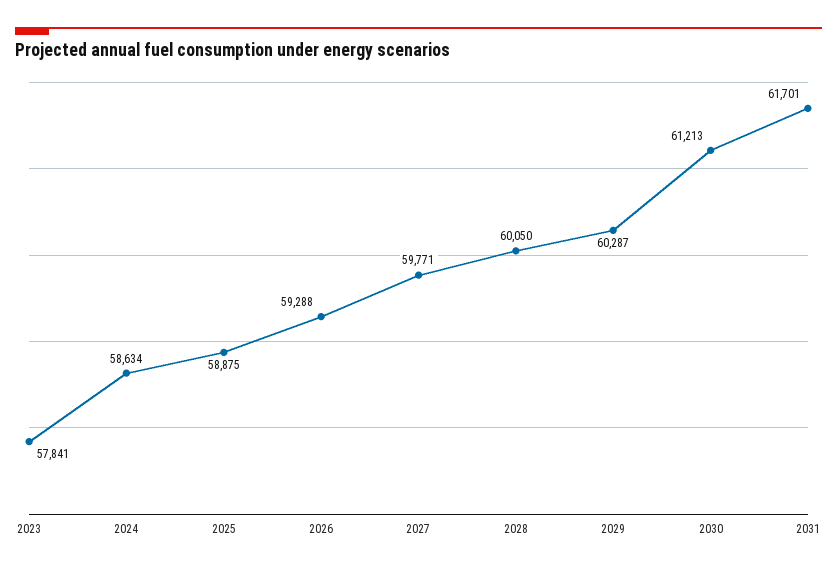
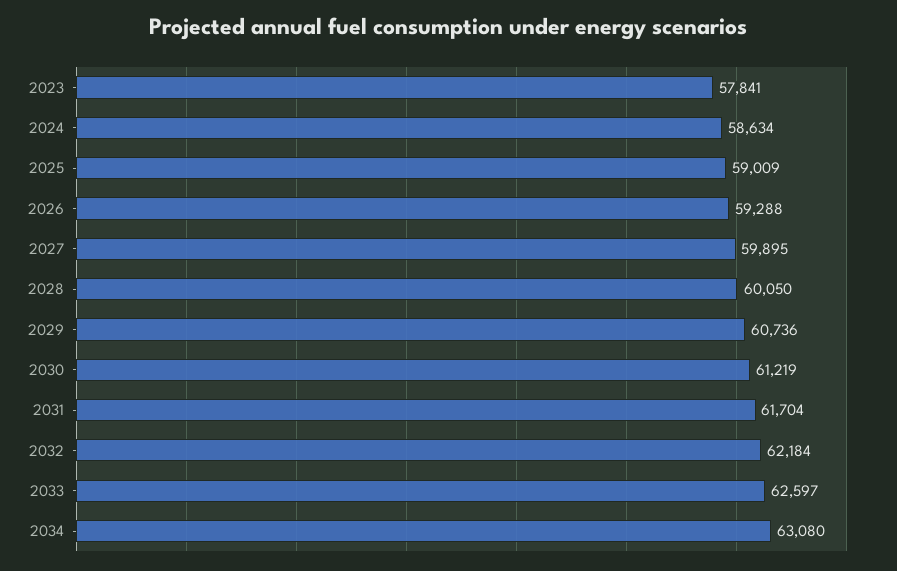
2025: 58875 -> 59009
2027: 59771 -> 59895
2029: 60287 -> 60736
2030: 61213 -> 61219
2031: 61701 -> 61704
2032: none -> 62184
2033: none -> 62597
2034: none -> 63080

